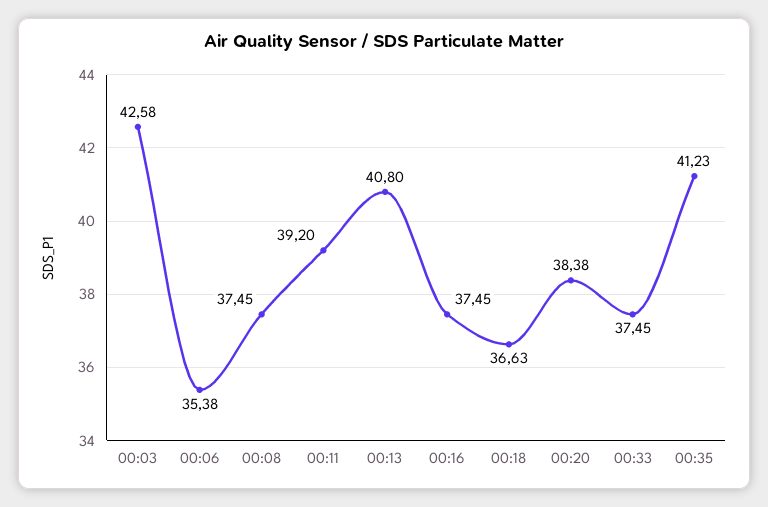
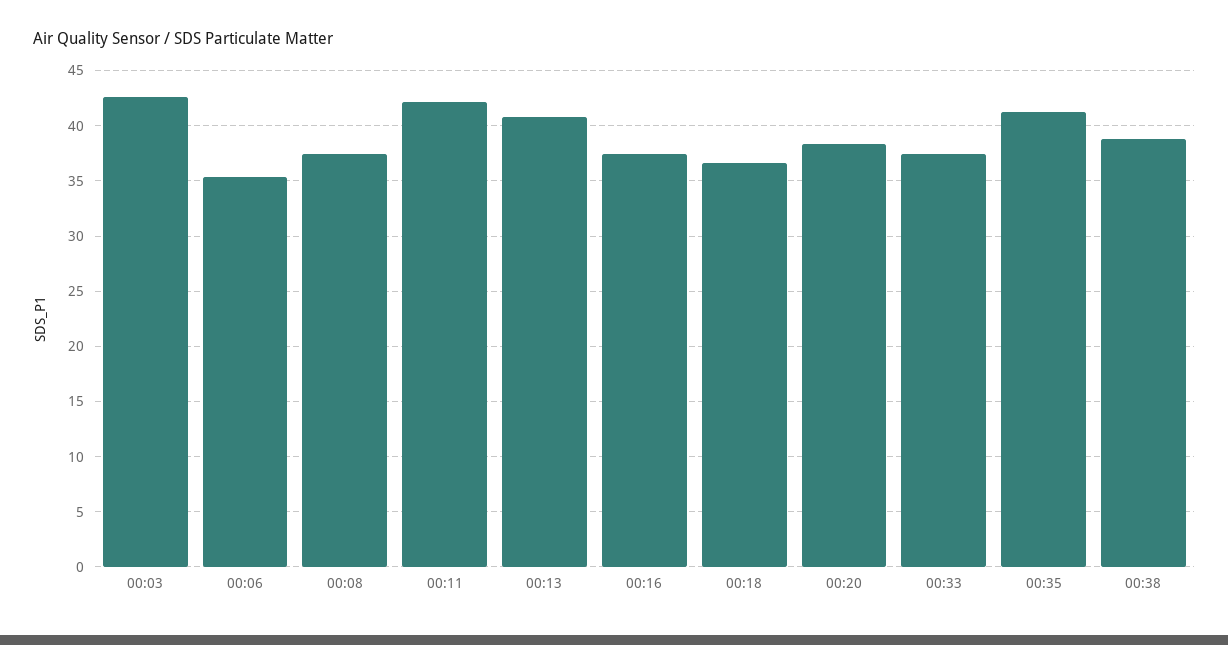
00:11: 39.2 -> 42
00:38: none -> 39

